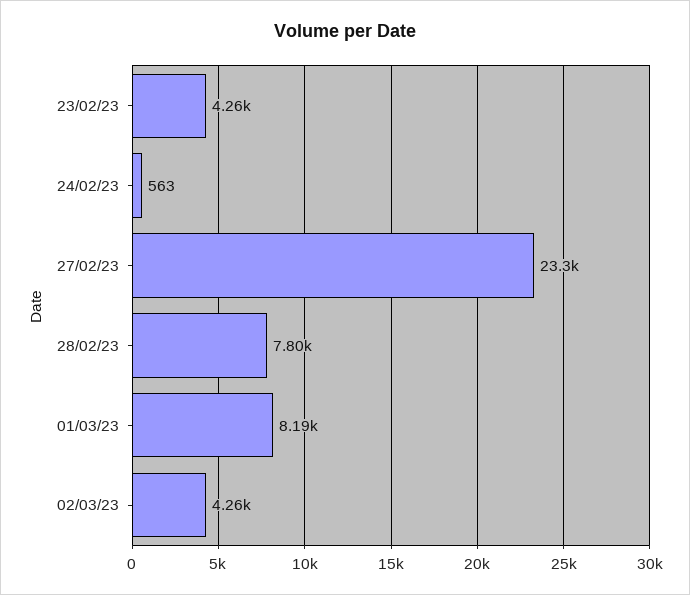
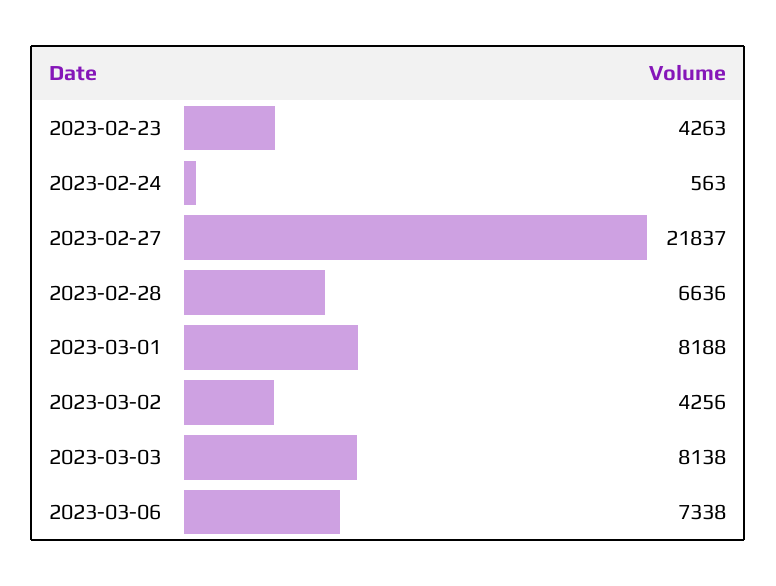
27/02/23: 23300 -> 21837
28/02/23: 7800 -> 6636
2023-03-03: none -> 8138
2023-03-06: none -> 7338

